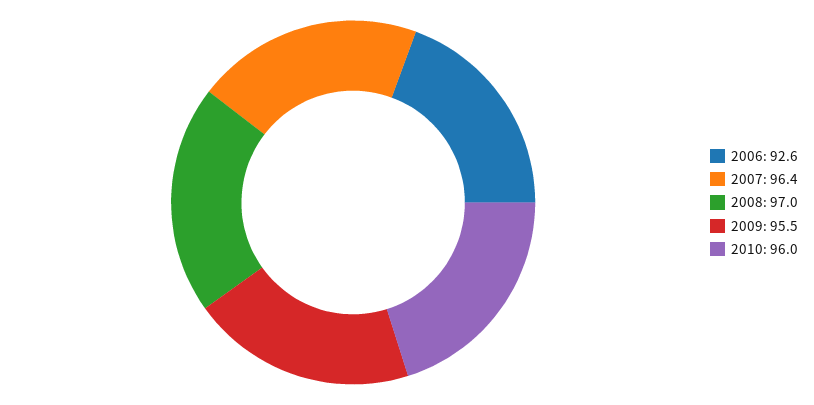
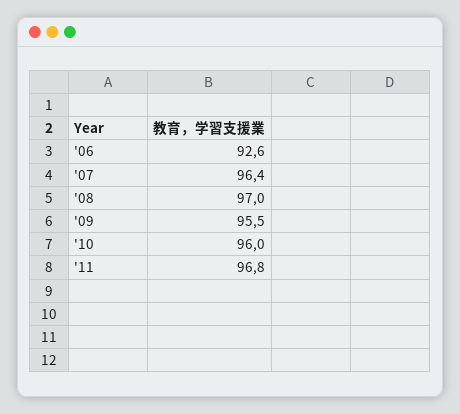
'11: none -> 96.8

